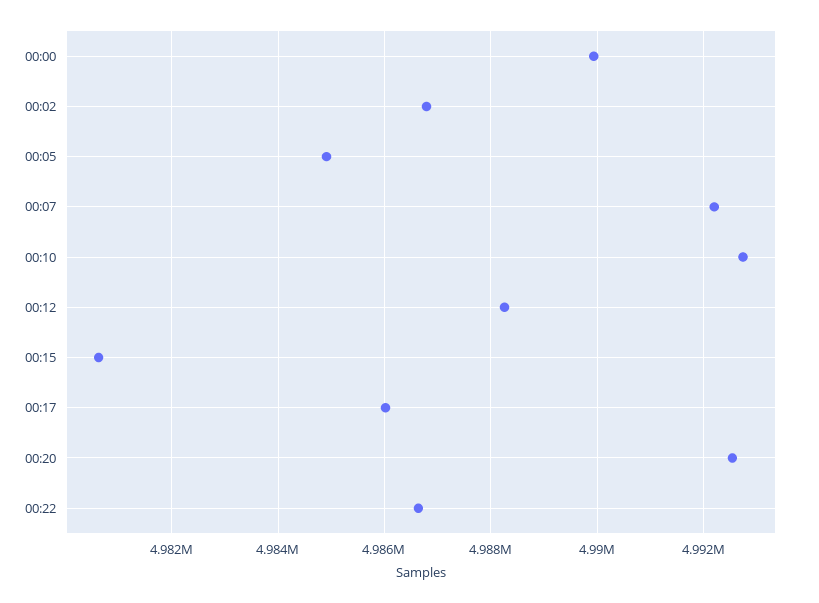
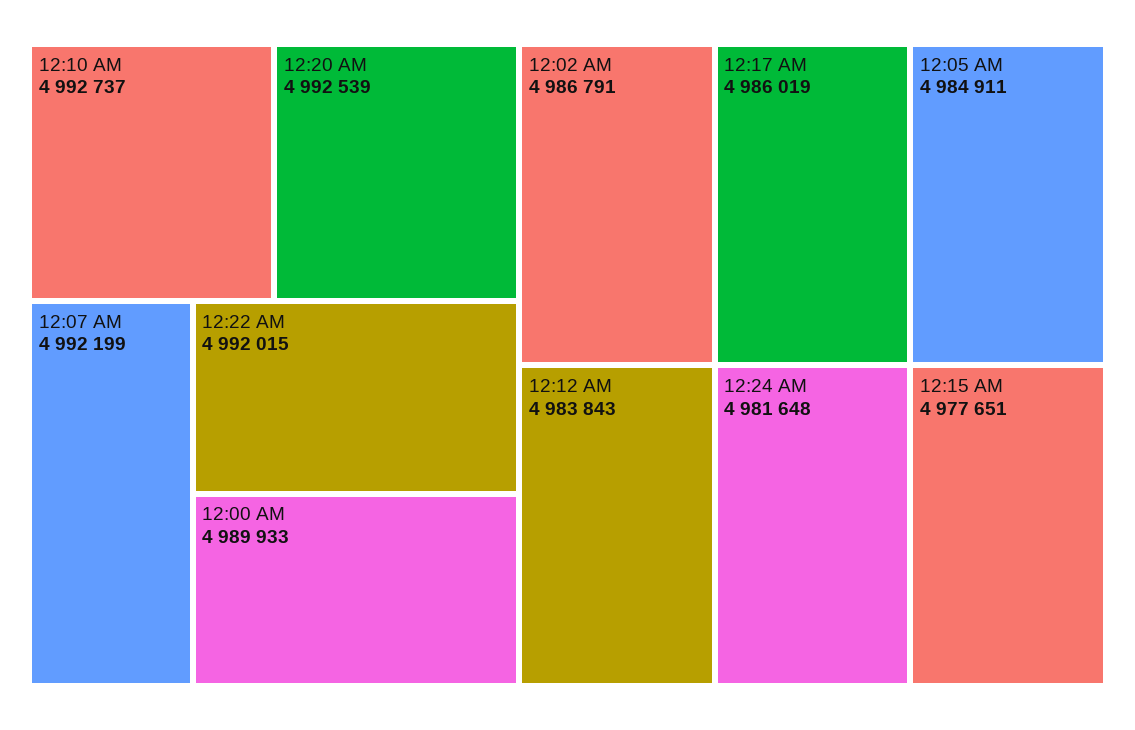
00:12: 4988200 -> 4983843
00:15: 4980600 -> 4977651
00:22: 4986600 -> 4992015
12:24 AM: none -> 4981648

